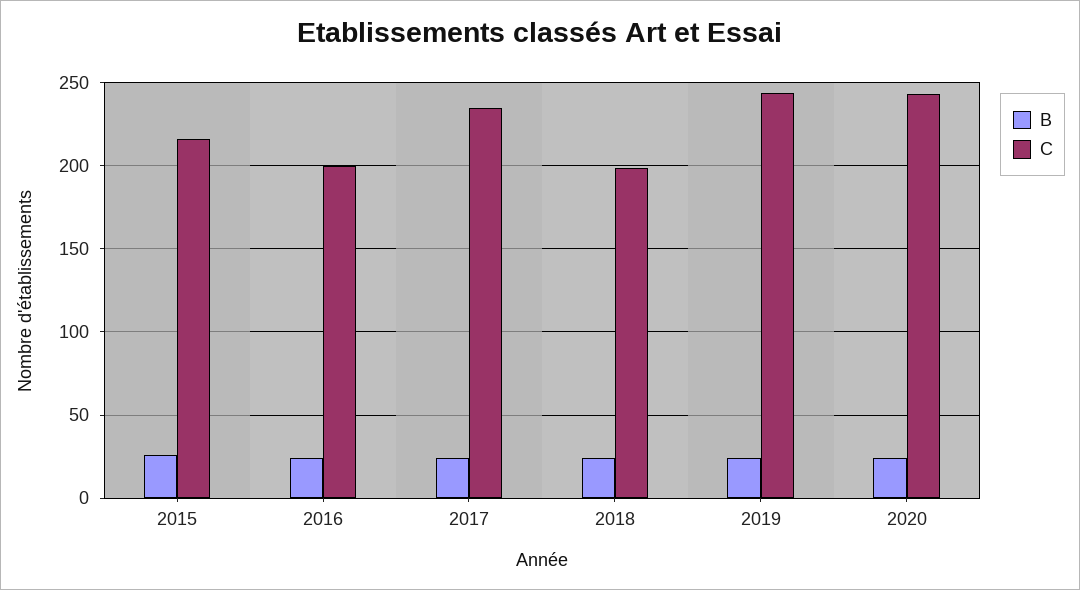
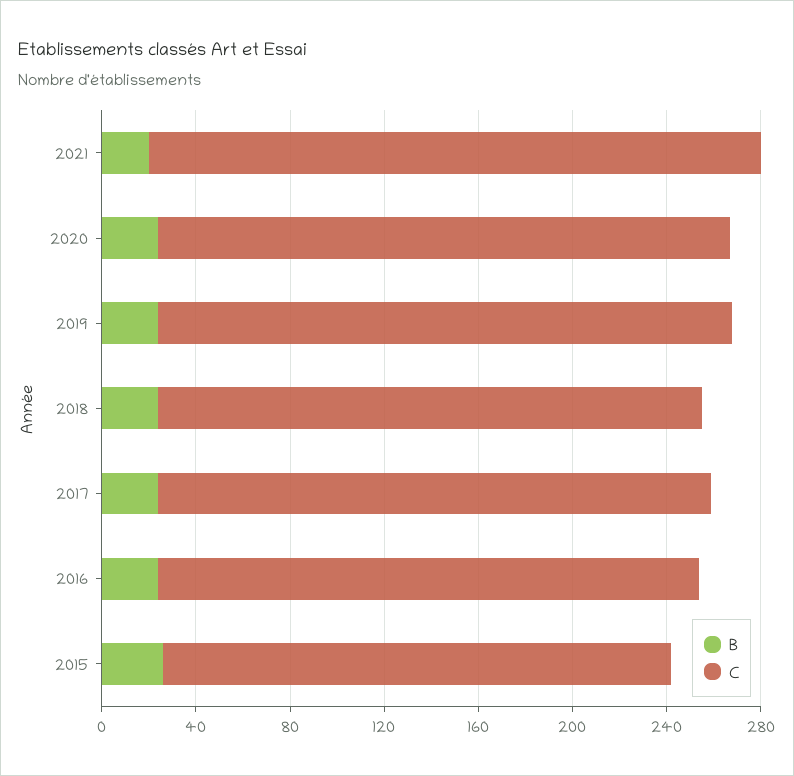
C, 2016: 200 -> 230
C, 2018: 200 -> 230
B, 2021: none -> 20
C, 2021: none -> 260

